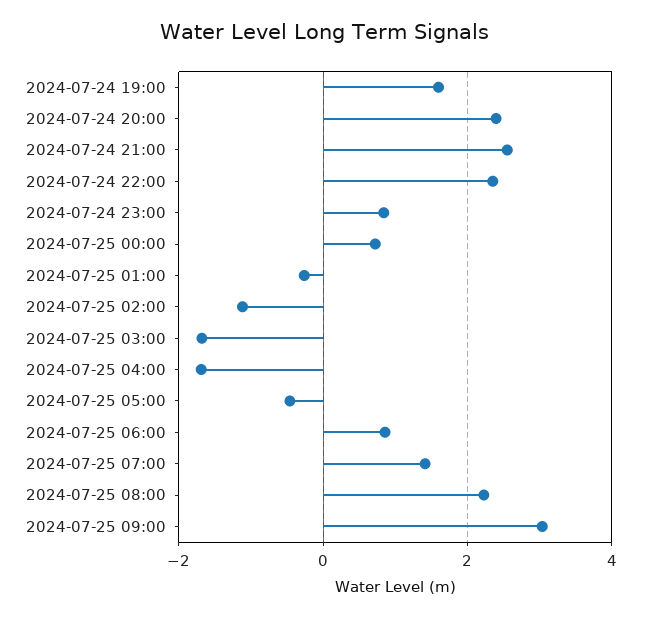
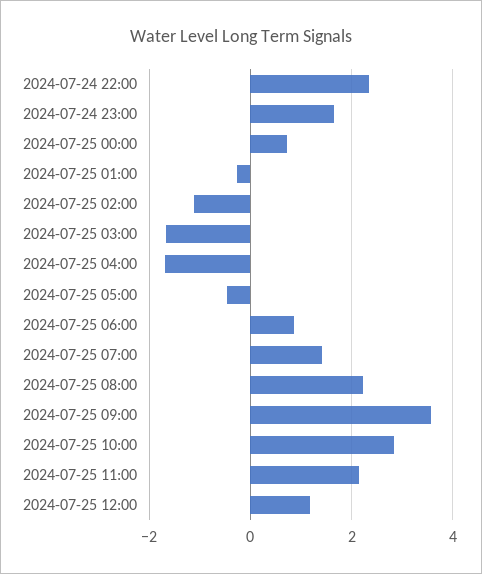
2024-07-24 19:00: 1.6 -> none
2024-07-24 20:00: 2.4 -> none
2024-07-24 21:00: 2.6 -> none
2024-07-24 23:00: 0.8 -> 1.6
2024-07-25 09:00: 3 -> 3.6
2024-07-25 10:00: none -> 2.8
2024-07-25 11:00: none -> 2.2
2024-07-25 12:00: none -> 1.2

